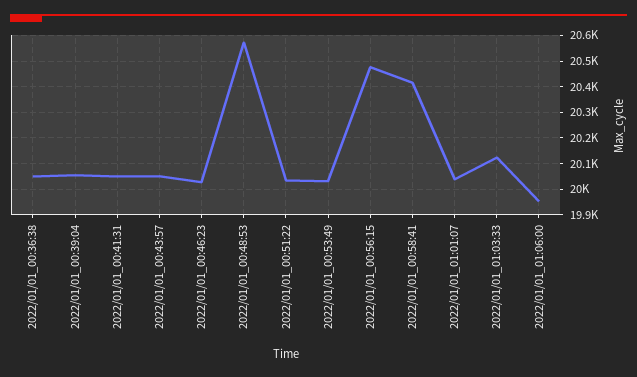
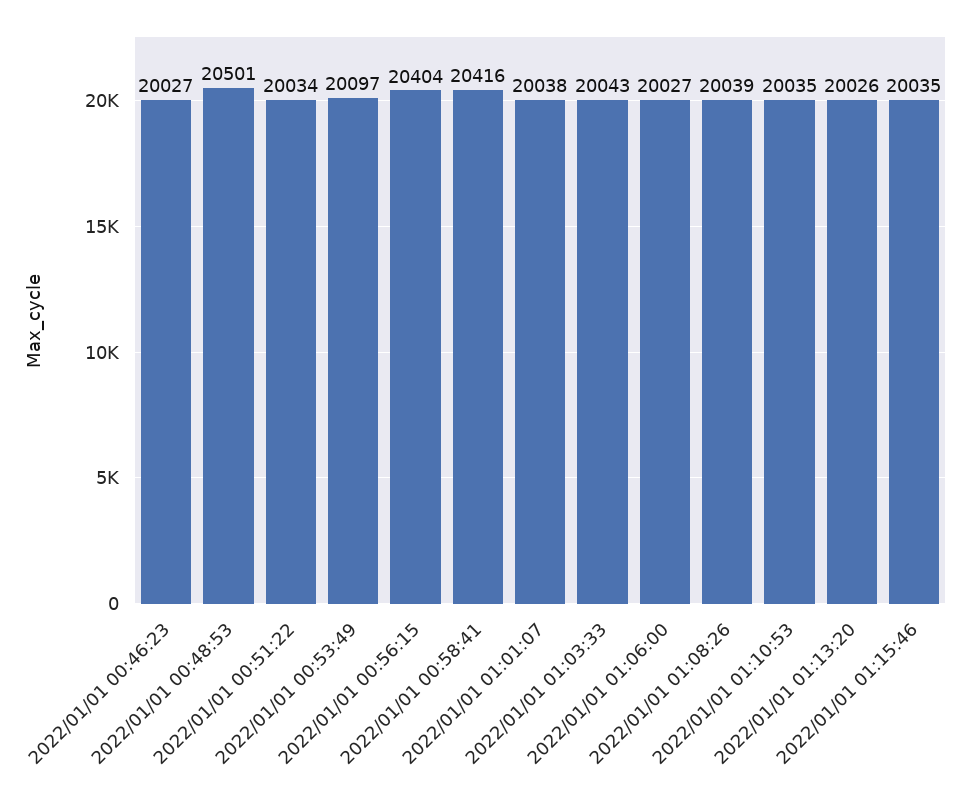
2022/01/01_00:36:38: 20050 -> none
2022/01/01_00:39:04: 20050 -> none
2022/01/01_00:41:31: 20050 -> none
2022/01/01_00:43:57: 20050 -> none
2022/01/01_00:48:53: 20575 -> 20501
2022/01/01_00:53:49: 20025 -> 20097
2022/01/01_00:56:15: 20475 -> 20404
2022/01/01_01:03:33: 20125 -> 20043
2022/01/01_01:06:00: 19950 -> 20027
2022/01/01 01:08:26: none -> 20039
2022/01/01 01:10:53: none -> 20035
2022/01/01 01:13:20: none -> 20026
2022/01/01 01:15:46: none -> 20035

